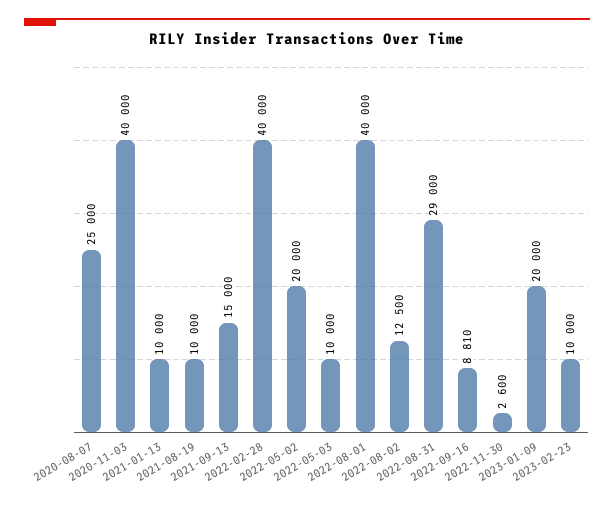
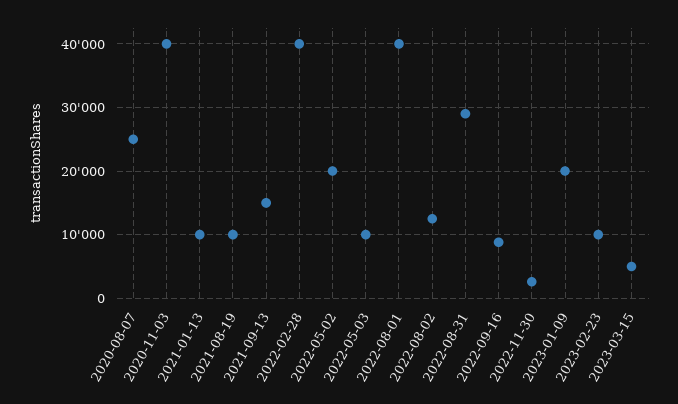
2023-03-15: none -> 5000

